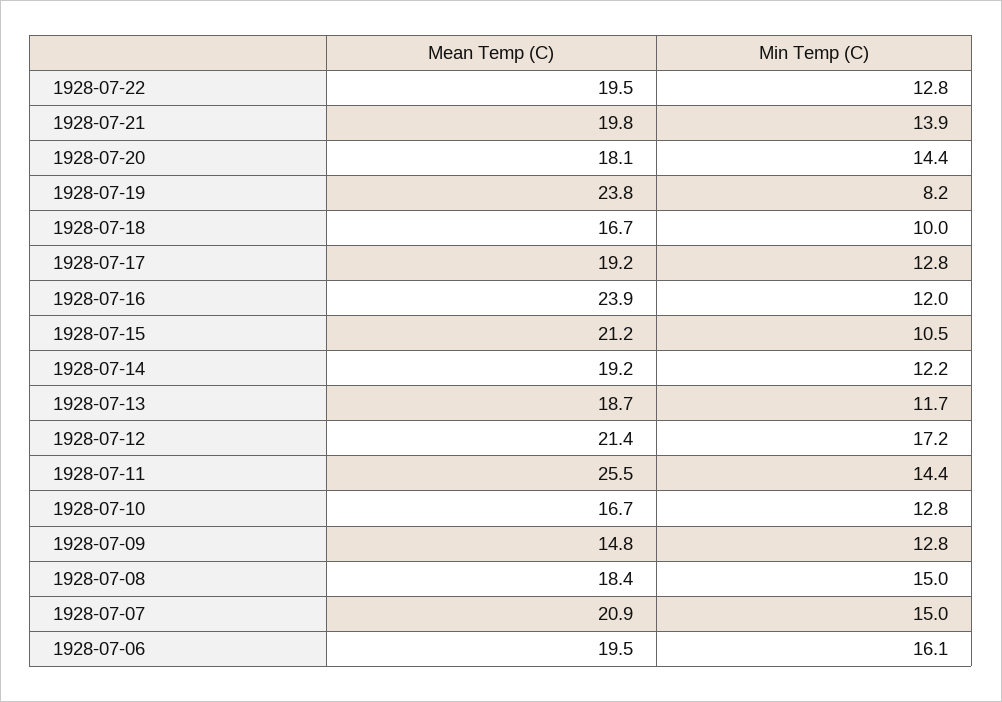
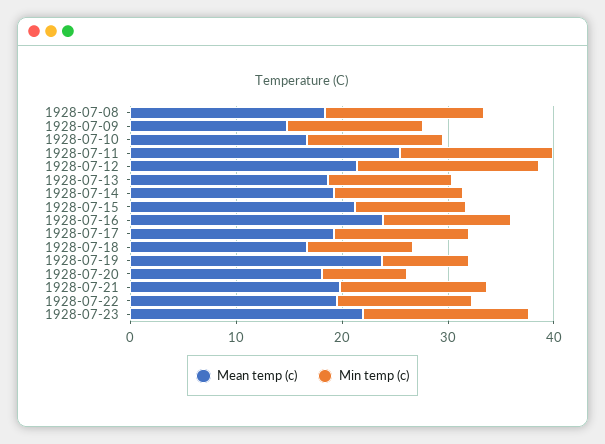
Min Temp (C), 1928-07-20: 14.4 -> 8
Mean Temp (C), 1928-07-07: 20.9 -> none
Min Temp (C), 1928-07-07: 15 -> none
Mean Temp (C), 1928-07-06: 19.5 -> none
Min Temp (C), 1928-07-06: 16.1 -> none
Mean Temp (C), 1928-07-23: none -> 22
Min Temp (C), 1928-07-23: none -> 16

